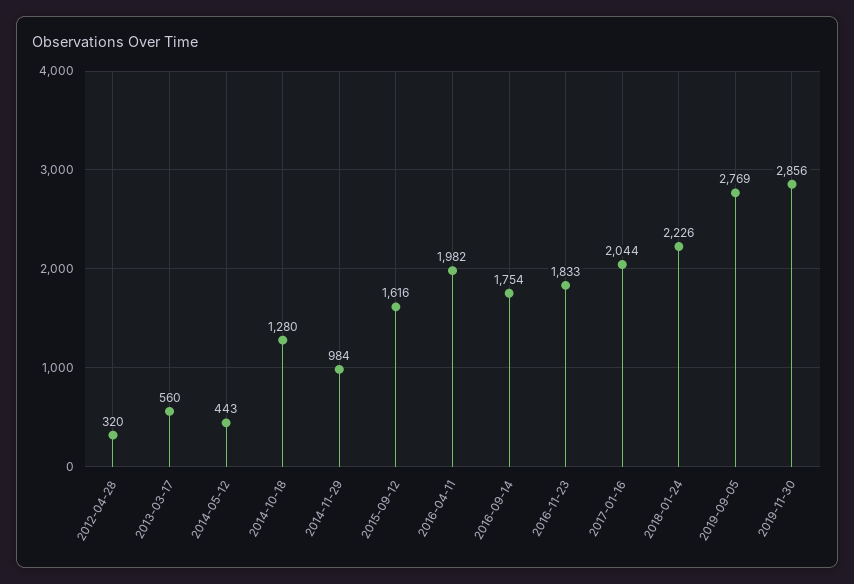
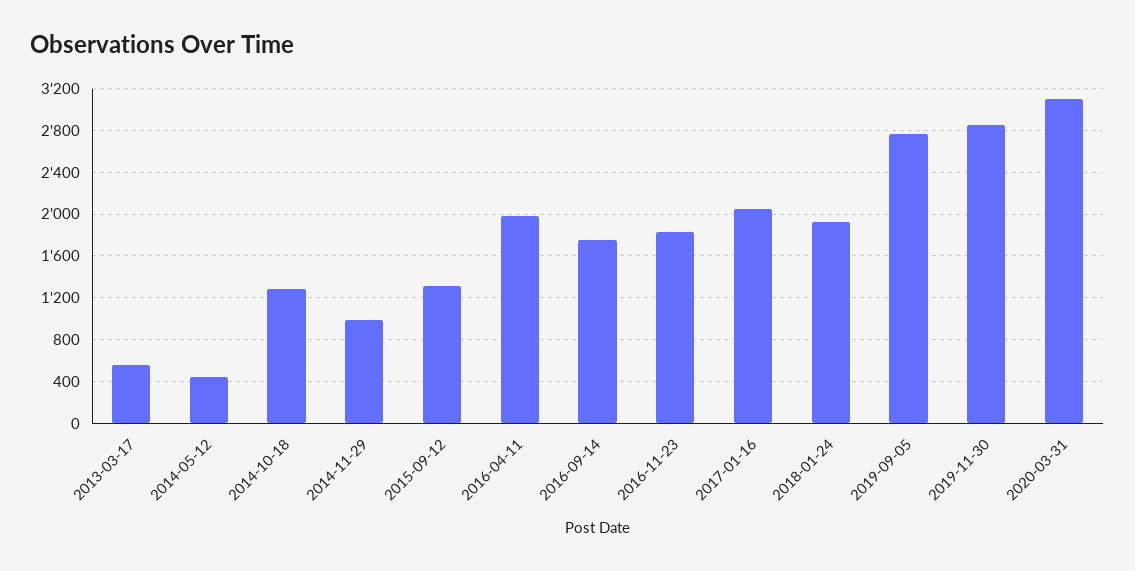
2012-04-28: 320 -> none
2015-09-12: 1616 -> 1300
2018-01-24: 2226 -> 1900
2020-03-31: none -> 3100

